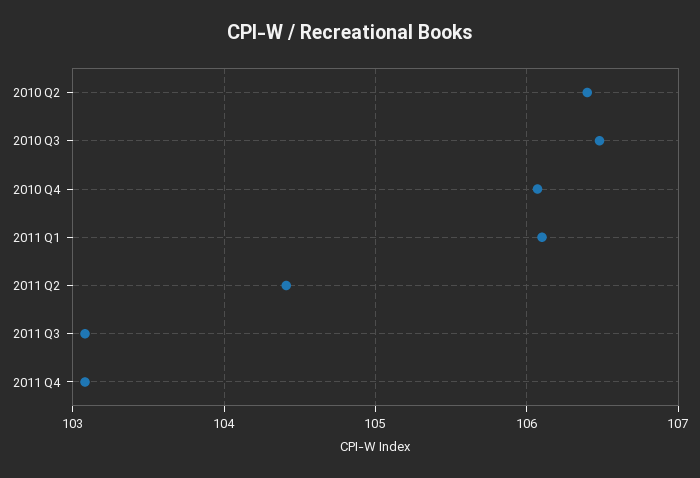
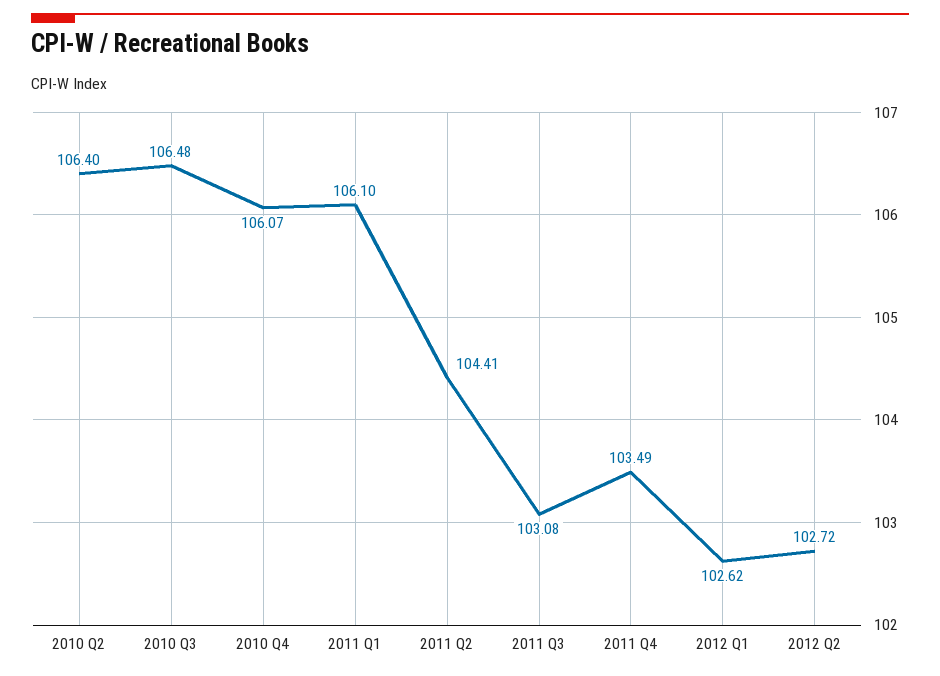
2011 Q4: 103.1 -> 103.49
2012 Q1: none -> 102.62
2012 Q2: none -> 102.72

